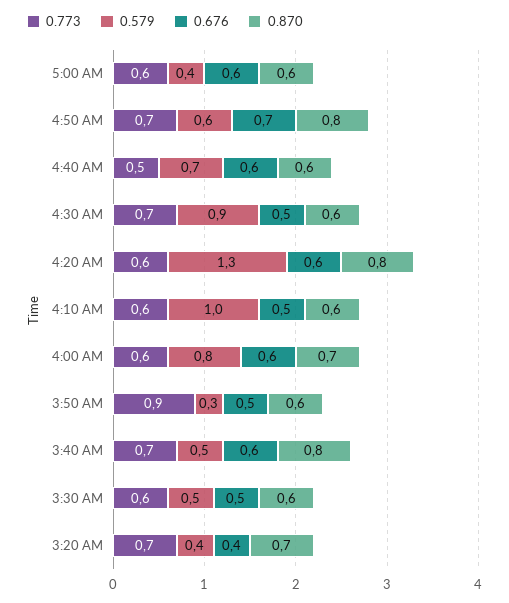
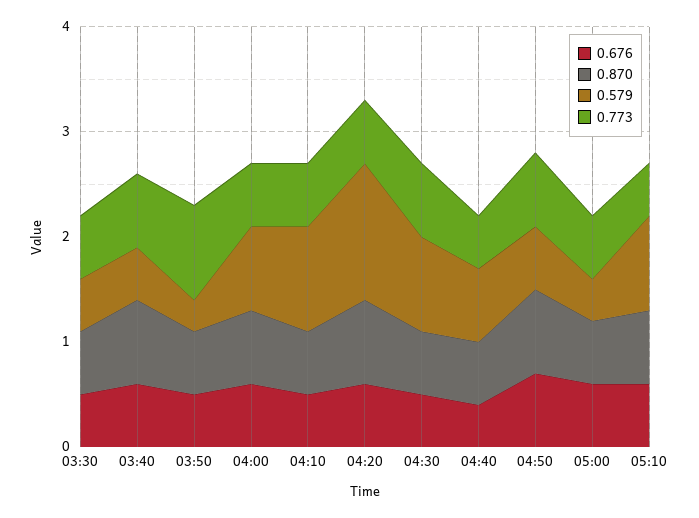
0.676, 4:40 AM: 0.6 -> 0.4
0.773, 3:20 AM: 0.7 -> none
0.579, 3:20 AM: 0.4 -> none
0.676, 3:20 AM: 0.4 -> none
0.870, 3:20 AM: 0.7 -> none
0.676, 05:10: none -> 0.6
0.870, 05:10: none -> 0.7
0.579, 05:10: none -> 0.9
0.773, 05:10: none -> 0.5

